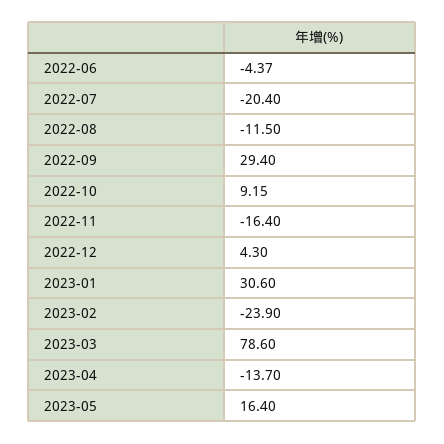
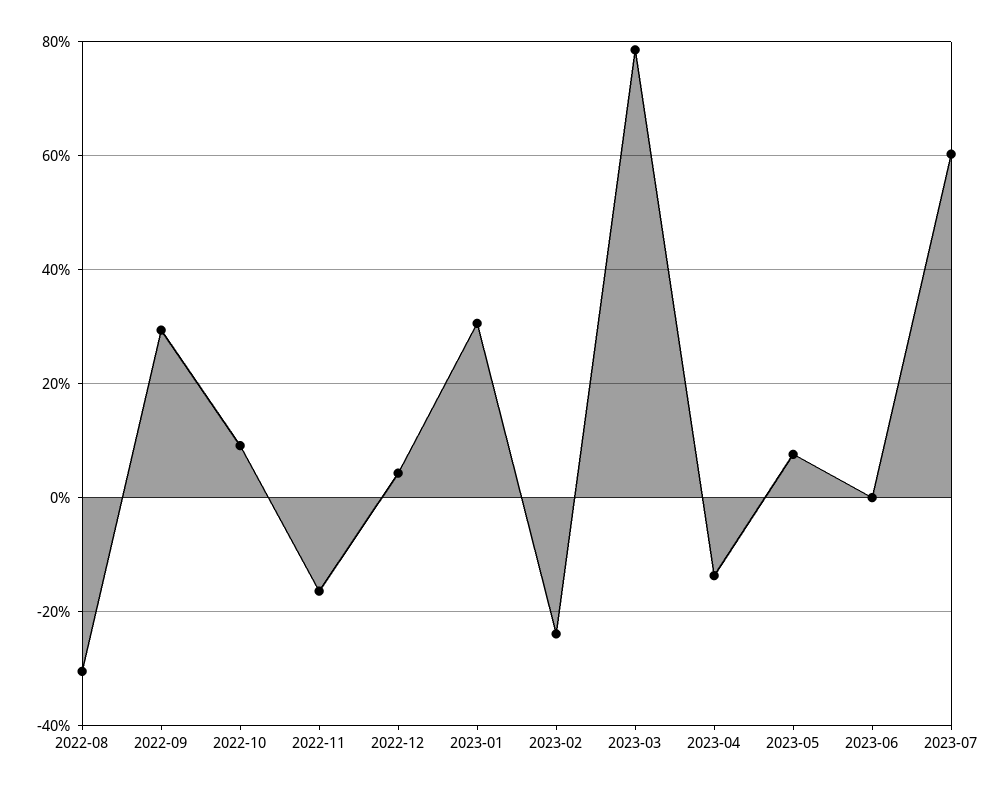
2022-06: -4.37 -> none
2022-07: -20.4 -> none
2022-08: -11.5 -> -30
2023-05: 16.4 -> 8
2023-06: none -> 0
2023-07: none -> 60

